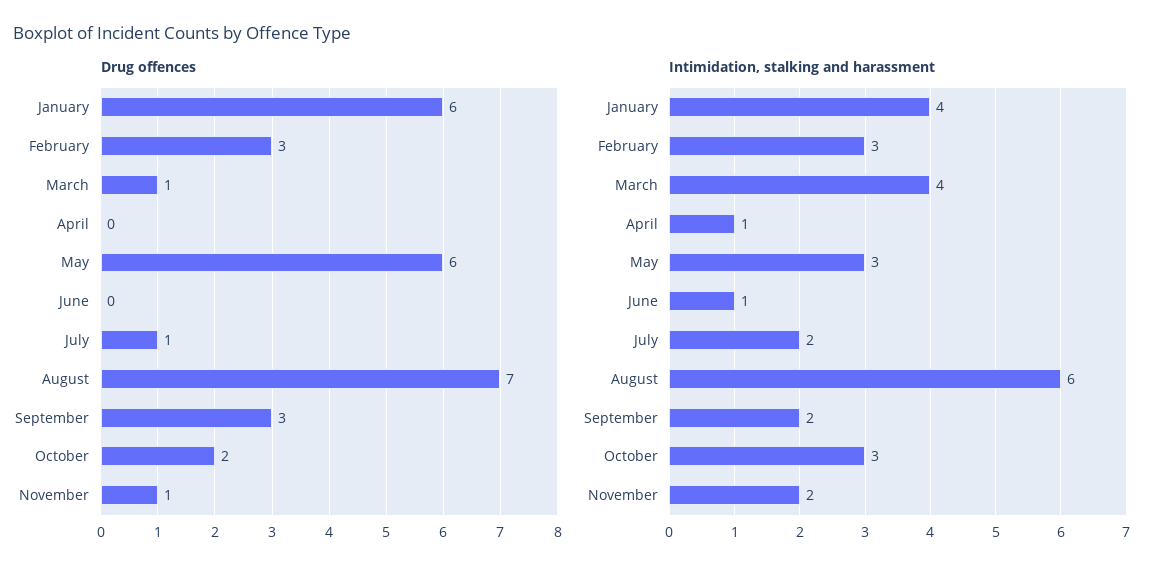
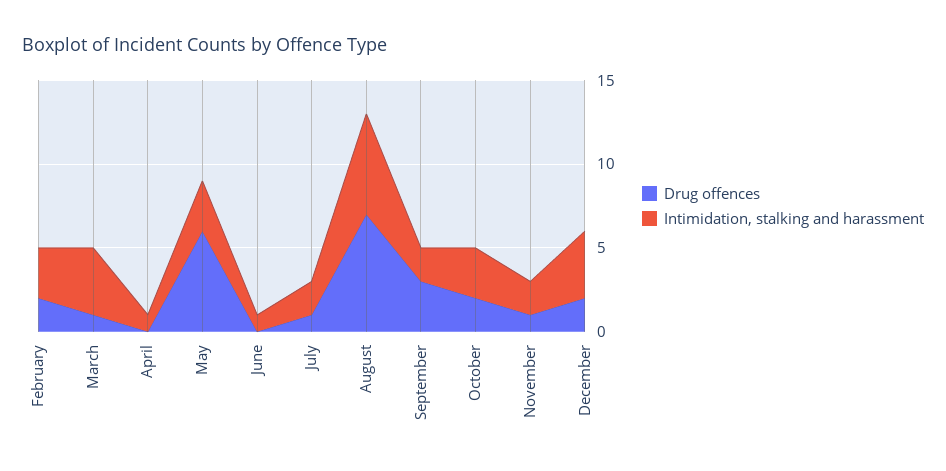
Drug offences, January: 6 -> none
Drug offences, February: 3 -> 2
Intimidation, stalking and harassment, January: 4 -> none
Drug offences, December: none -> 2
Intimidation, stalking and harassment, December: none -> 4

